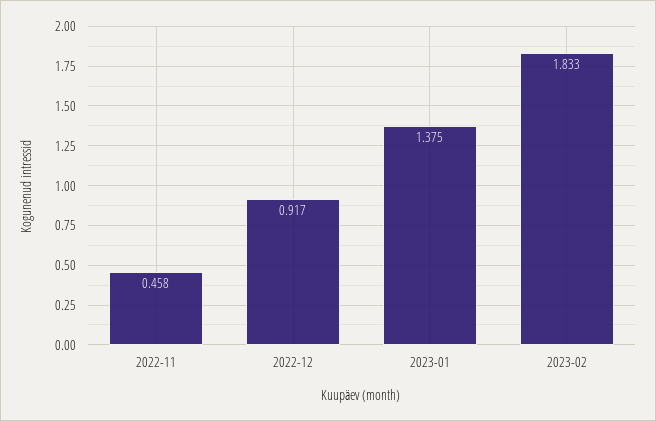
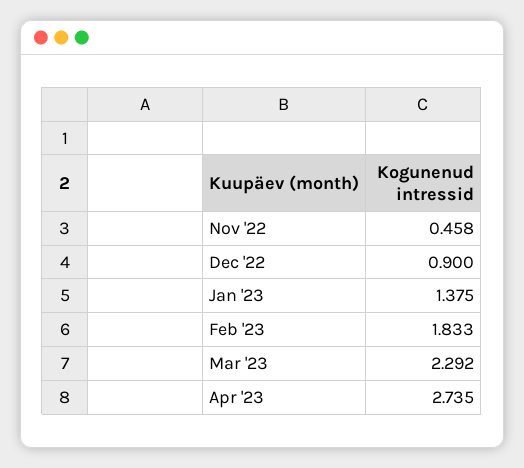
2022-12: 0.917 -> 0.9
Mar '23: none -> 2.292
Apr '23: none -> 2.735

